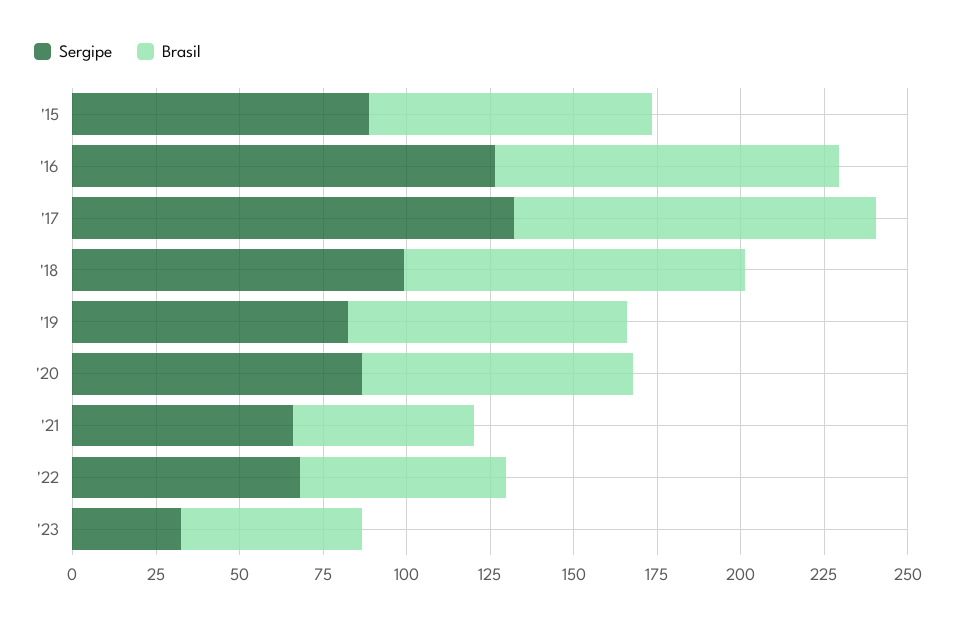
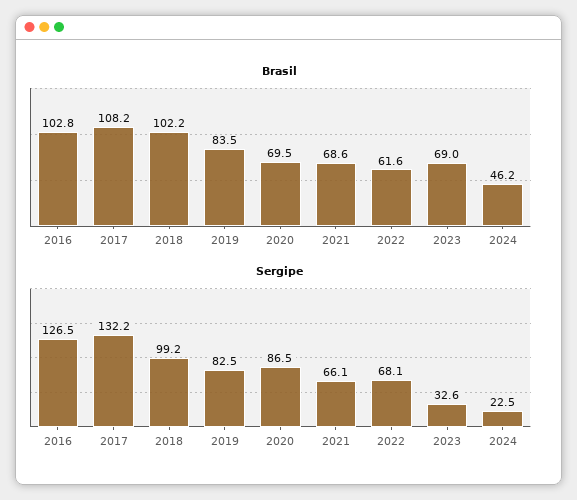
Sergipe, '15: 90 -> none
Brasil, '15: 85 -> none
Brasil, '20: 80 -> 69.5
Brasil, '21: 55 -> 68.6
Brasil, '23: 55 -> 69
Brasil, 2024: none -> 46.2
Sergipe, 2024: none -> 22.5

